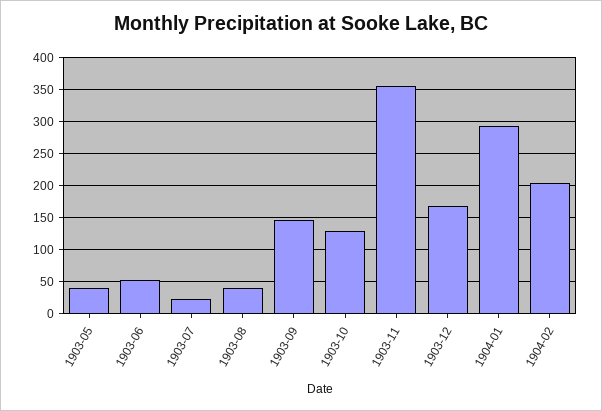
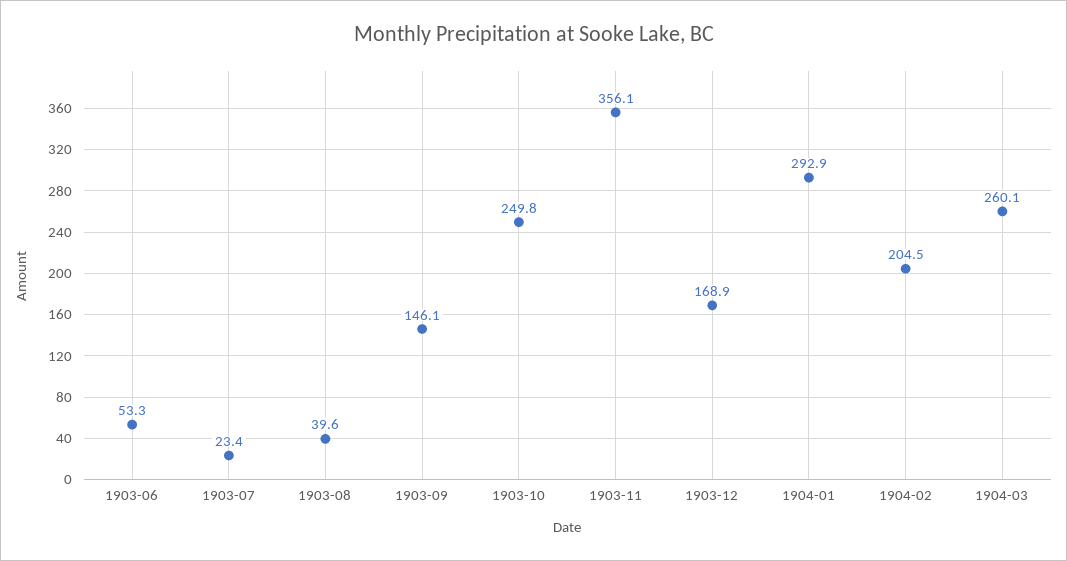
1903-05: 40 -> none
1903-10: 130 -> 249.8
1904-03: none -> 260.1

